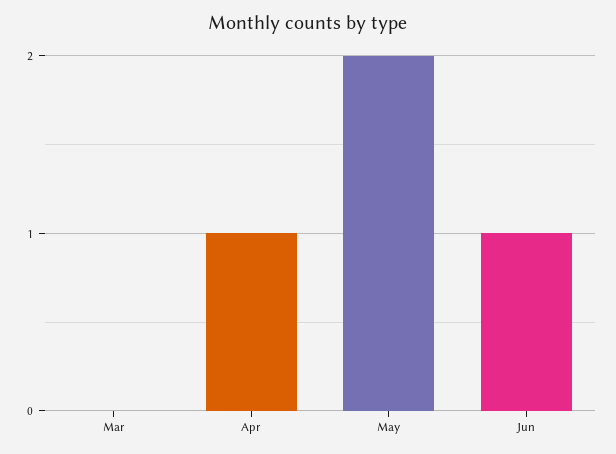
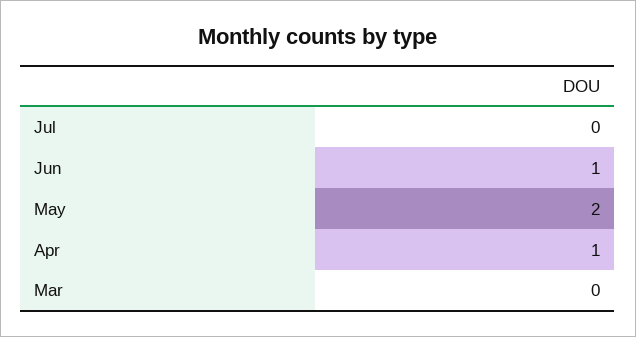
Jul: none -> 0

